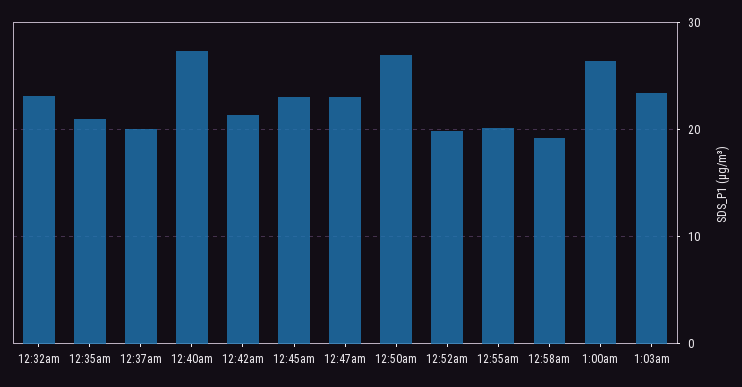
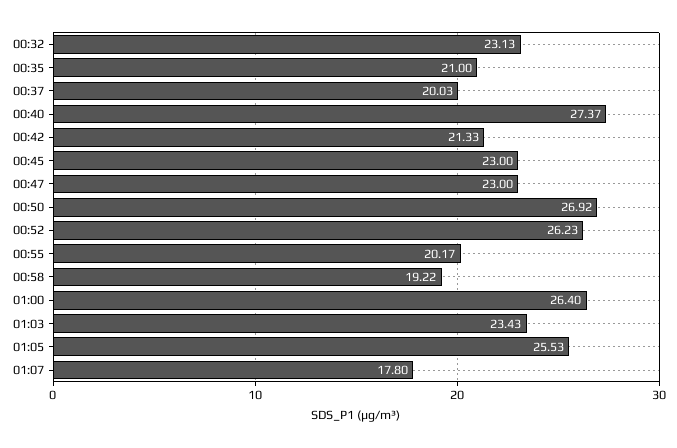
12:52am: 20 -> 26.23
01:05: none -> 25.53
01:07: none -> 17.8

